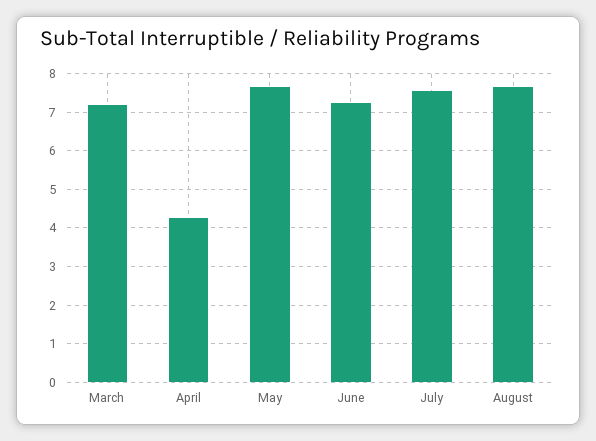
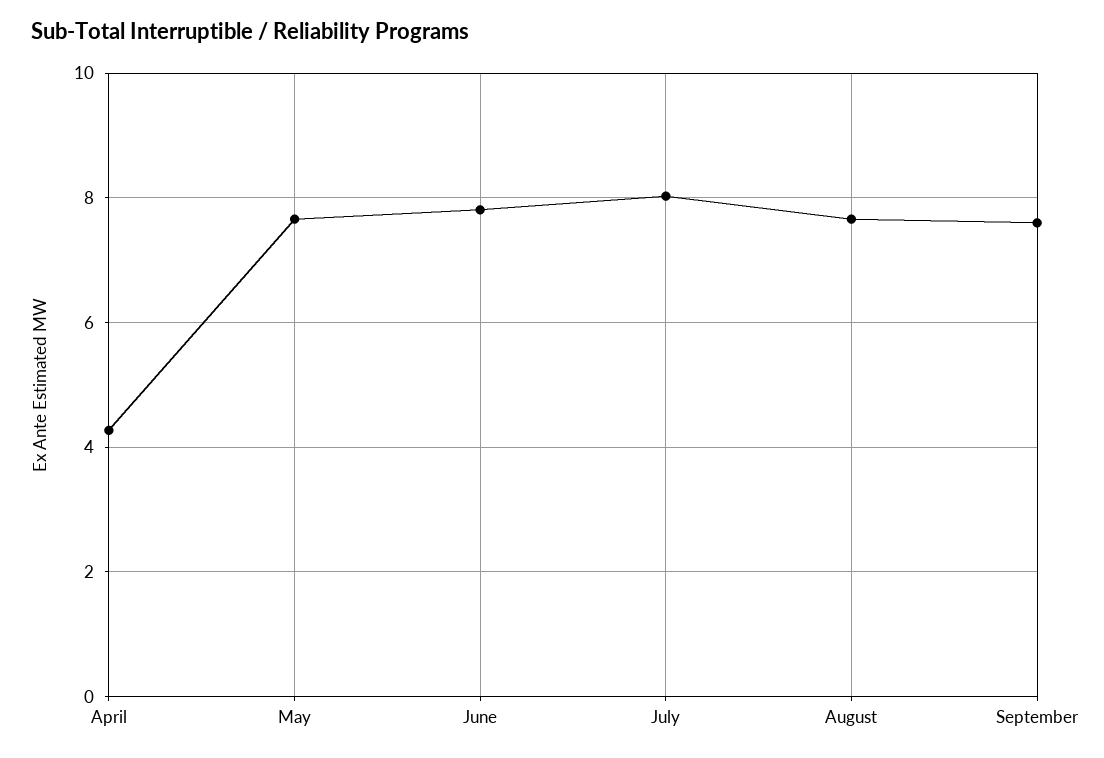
March: 7.2 -> none
June: 7.2 -> 7.8
July: 7.6 -> 8
September: none -> 7.6

